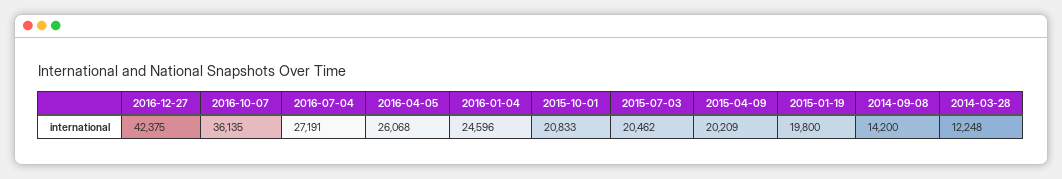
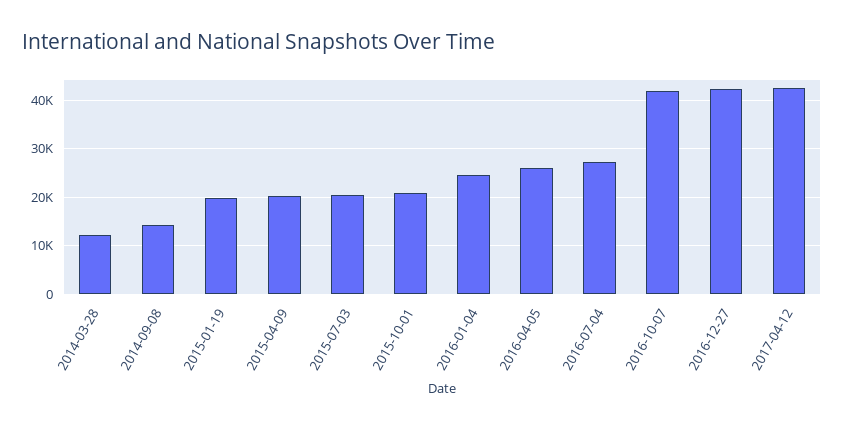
2016-10-07: 36135 -> 42000
2017-04-12: none -> 42000

